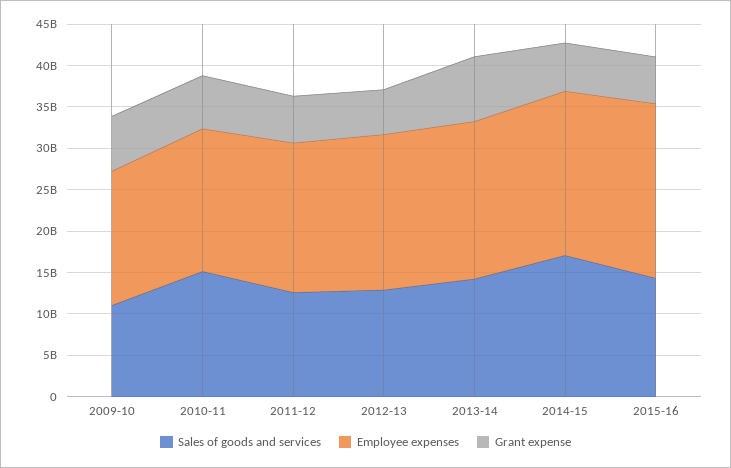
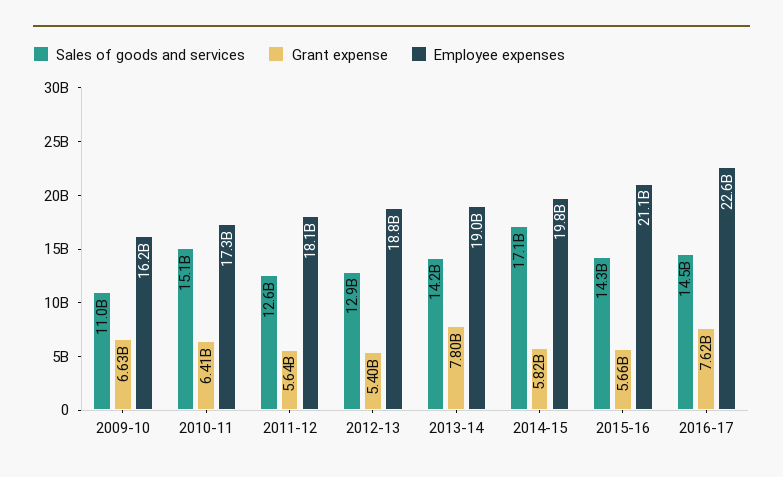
Sales of goods and services, 2016-17: none -> 14500000000
Grant expense, 2016-17: none -> 7620000000
Employee expenses, 2016-17: none -> 22600000000

